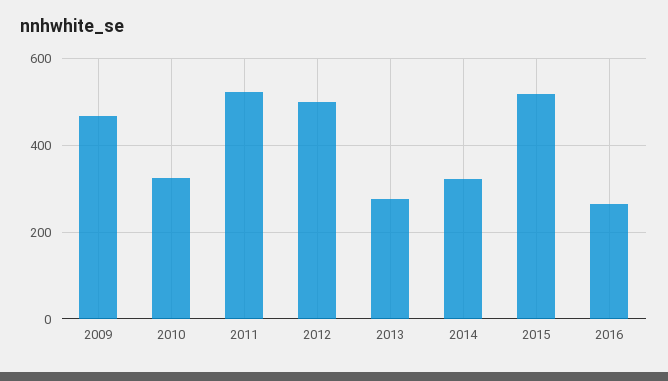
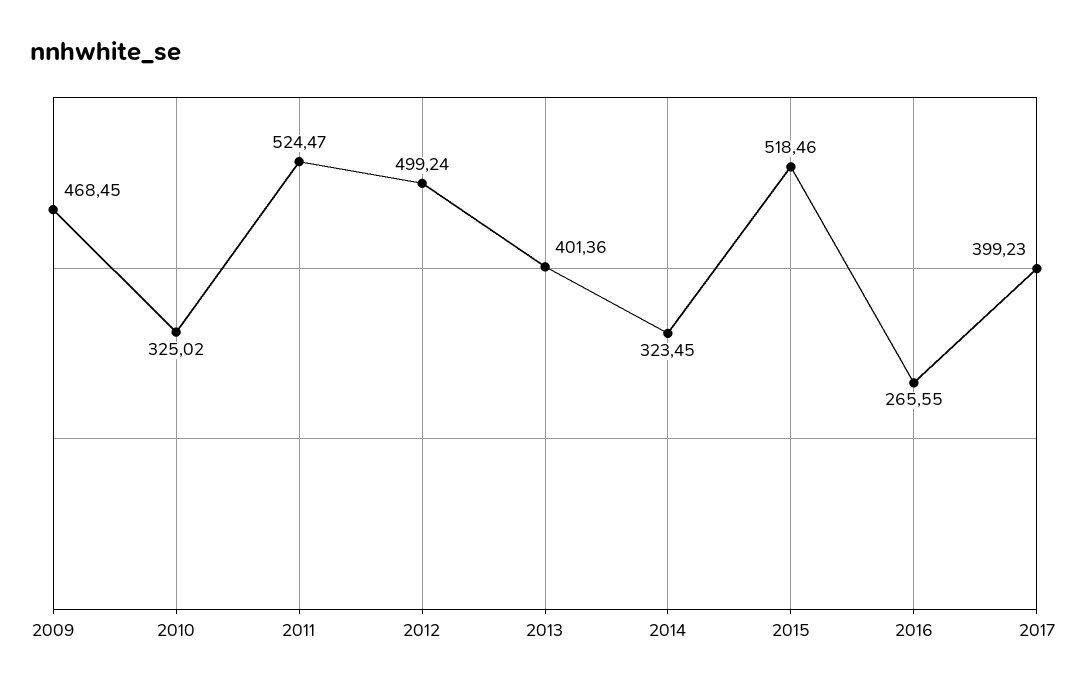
2013: 280 -> 401.36
2017: none -> 399.23

